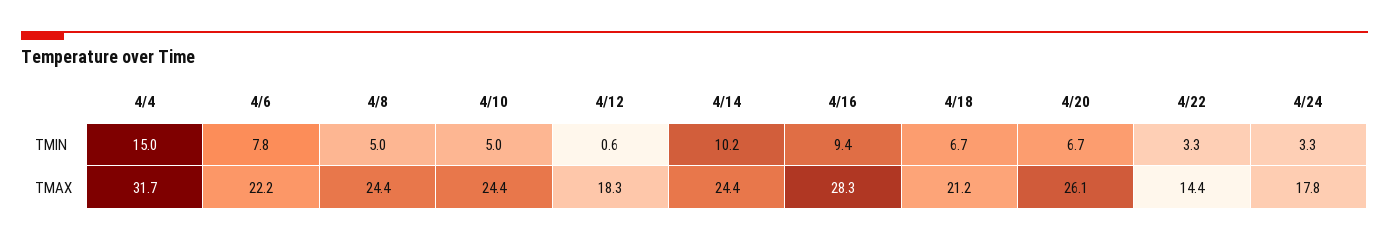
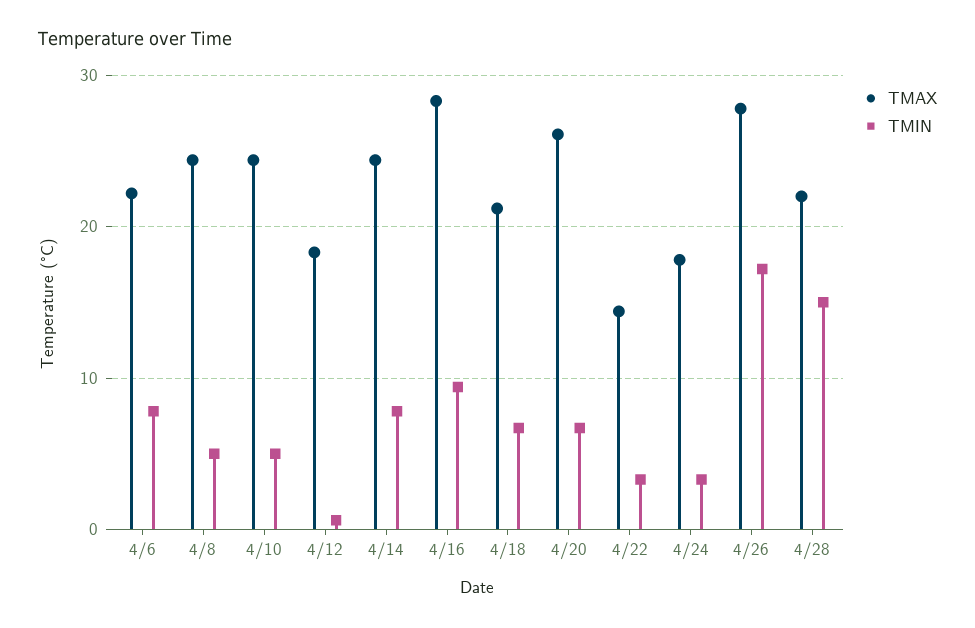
TMIN, 4/4: 15 -> none
TMIN, 4/14: 10.2 -> 8
TMAX, 4/4: 31.7 -> none
TMAX, 4/26: none -> 28
TMIN, 4/26: none -> 17
TMAX, 4/28: none -> 22
TMIN, 4/28: none -> 15

